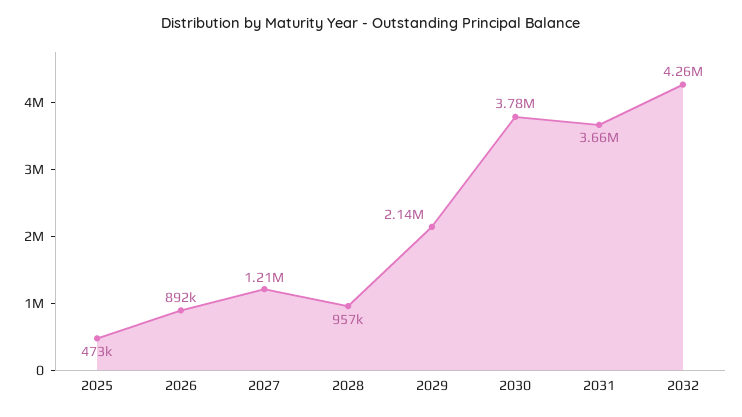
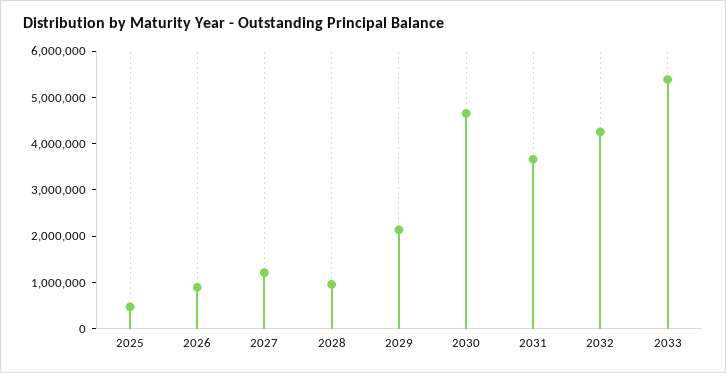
2030: 3780000 -> 4600000
2033: none -> 5400000

